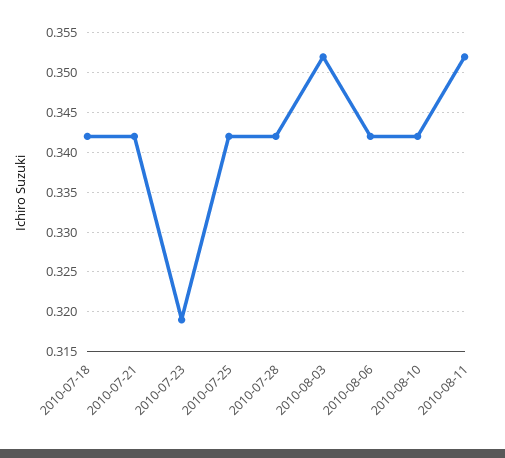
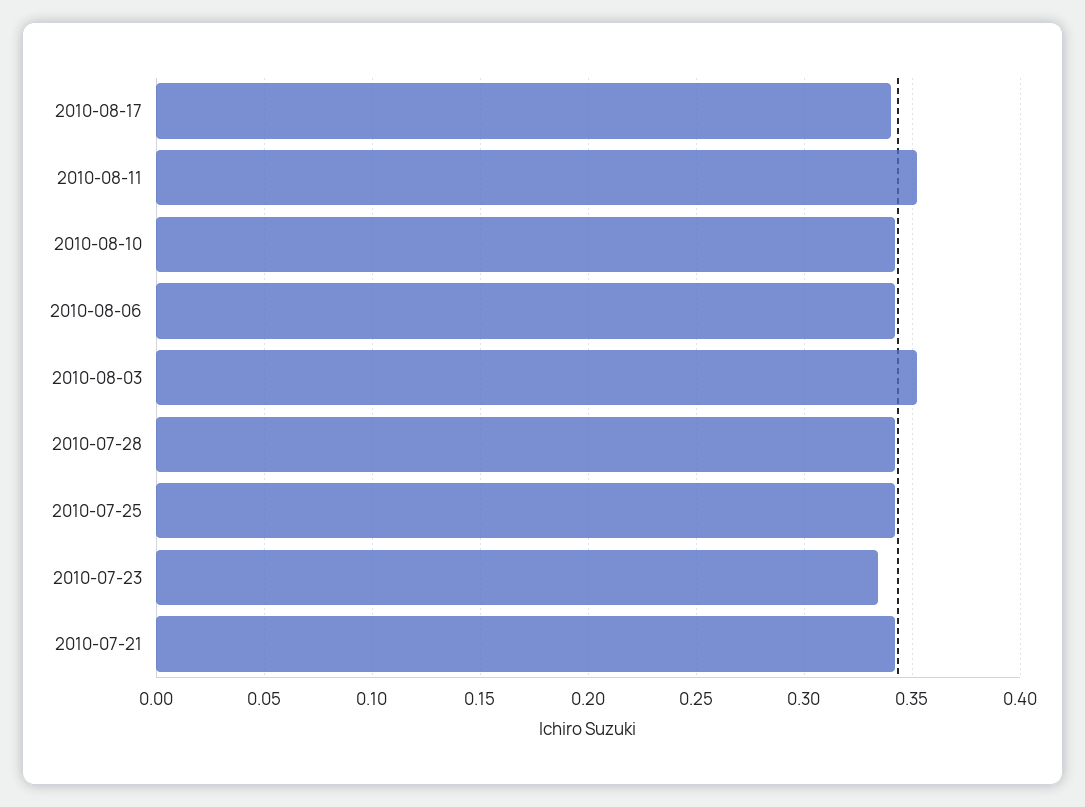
2010-07-18: 0.342 -> none
2010-07-23: 0.319 -> 0.335
2010-08-17: none -> 0.34

